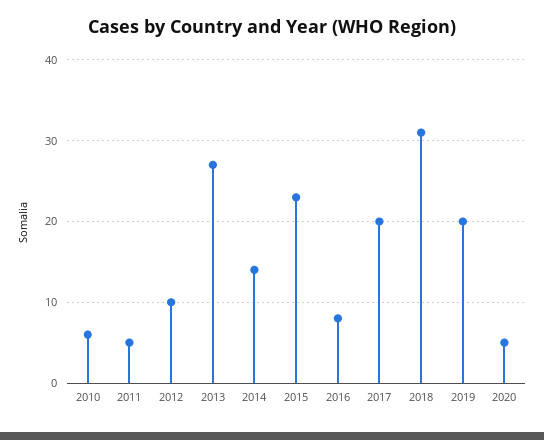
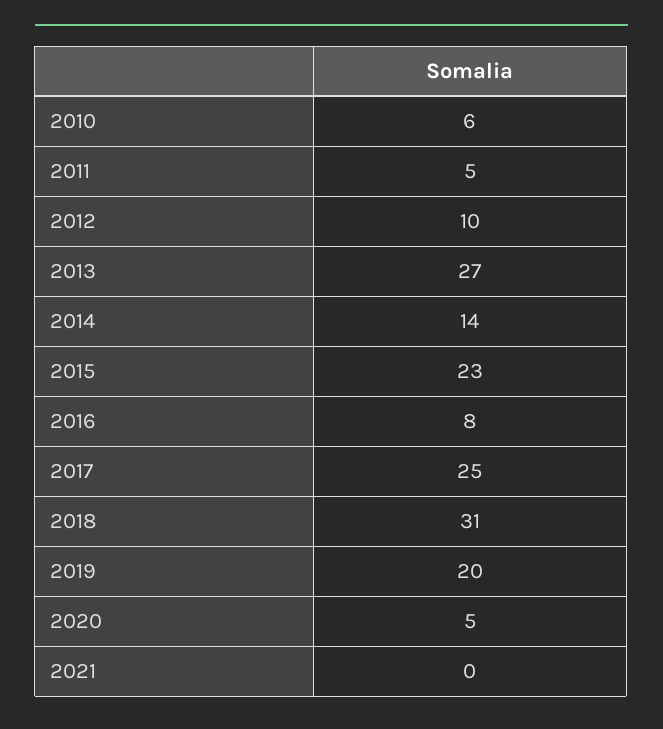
2017: 20 -> 25
2021: none -> 0

